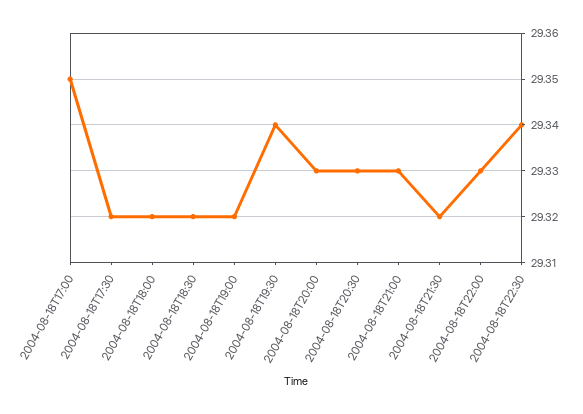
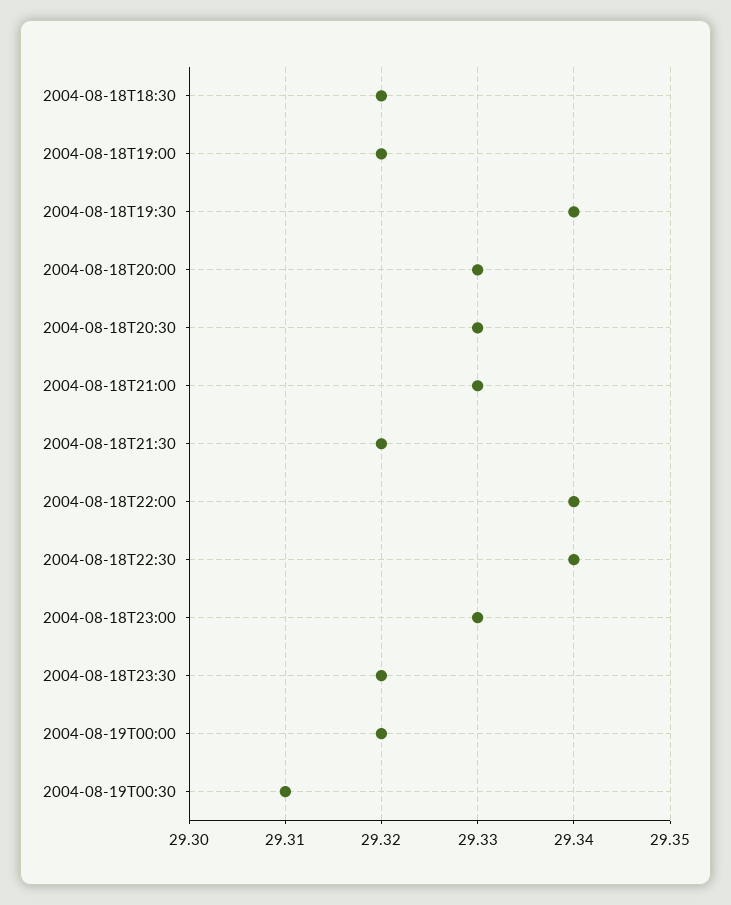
2004-08-18T17:00: 29.35 -> none
2004-08-18T17:30: 29.32 -> none
2004-08-18T18:00: 29.32 -> none
2004-08-18T22:00: 29.33 -> 29.34
2004-08-18T23:00: none -> 29.33
2004-08-18T23:30: none -> 29.32
2004-08-19T00:00: none -> 29.32
2004-08-19T00:30: none -> 29.31

